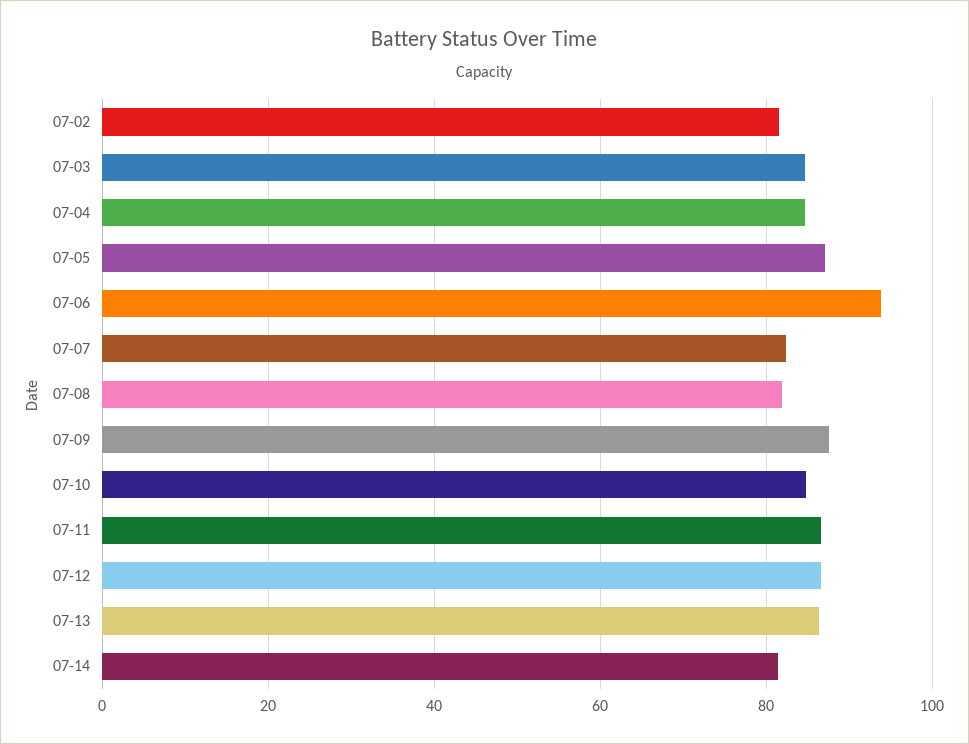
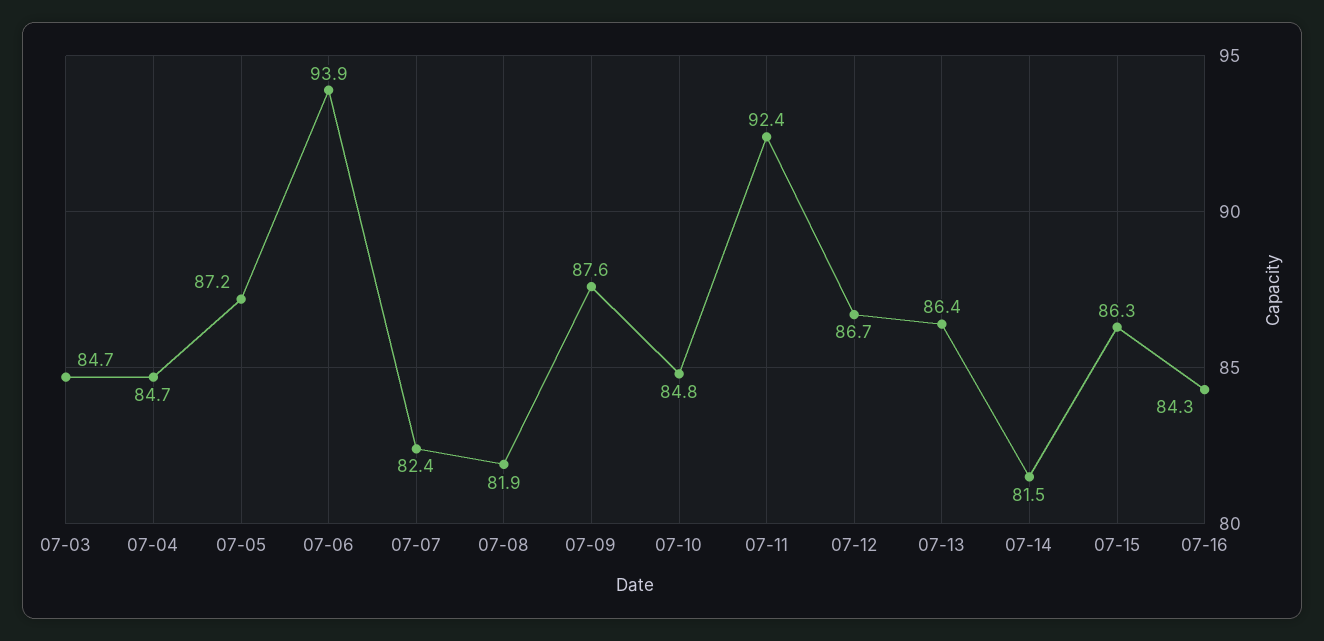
07-02: 82 -> none
07-11: 86 -> 92.4
07-15: none -> 86.3
07-16: none -> 84.3

